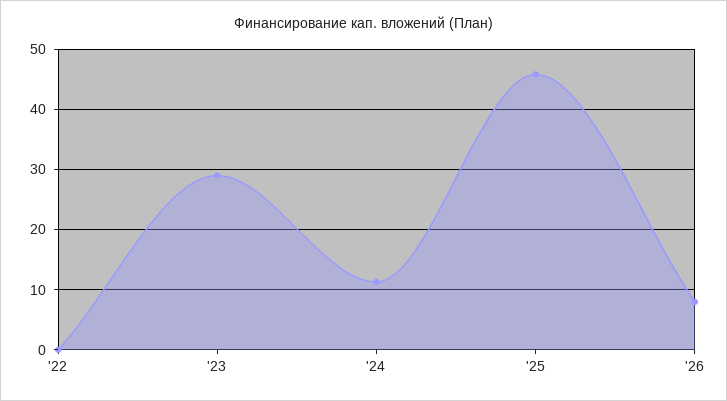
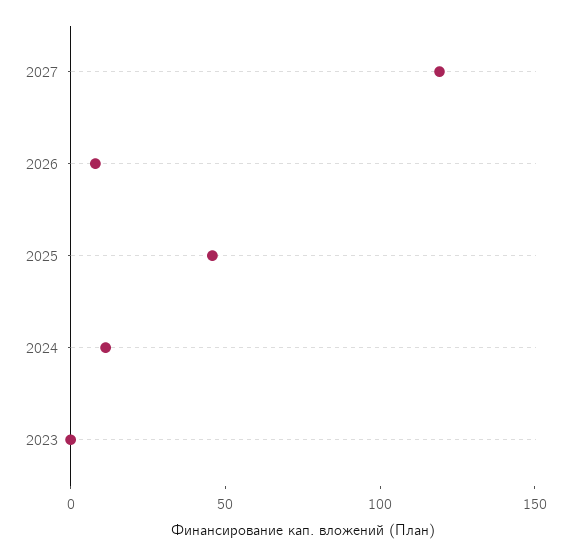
'22: 0 -> none
'23: 29 -> 0
2027: none -> 120

